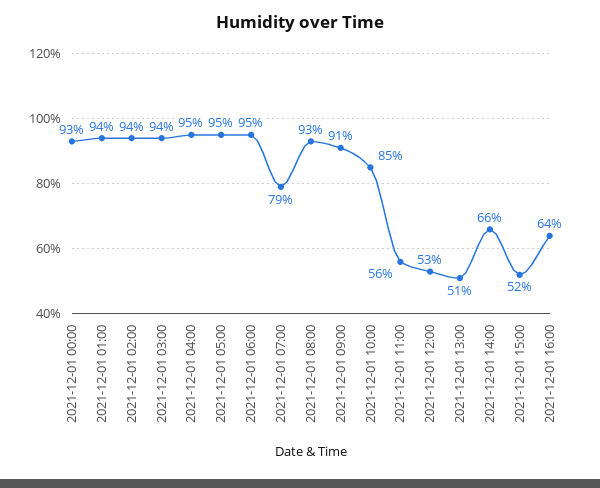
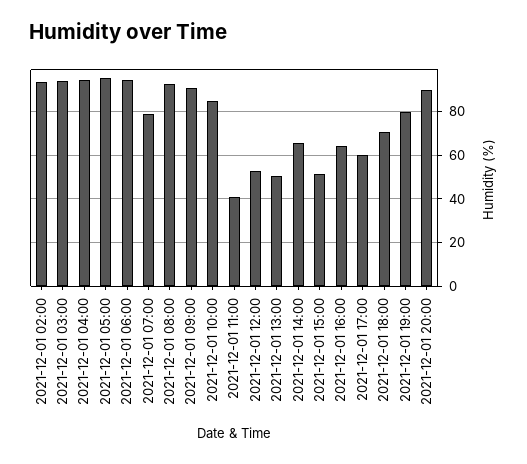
2021-12-01 00:00: 93 -> none
2021-12-01 01:00: 94 -> none
2021-12-01 11:00: 56 -> 40
2021-12-01 17:00: none -> 60
2021-12-01 18:00: none -> 70
2021-12-01 19:00: none -> 80
2021-12-01 20:00: none -> 90

